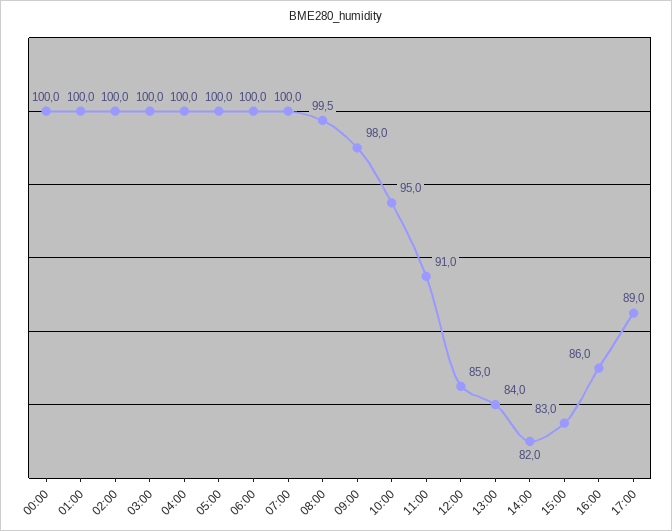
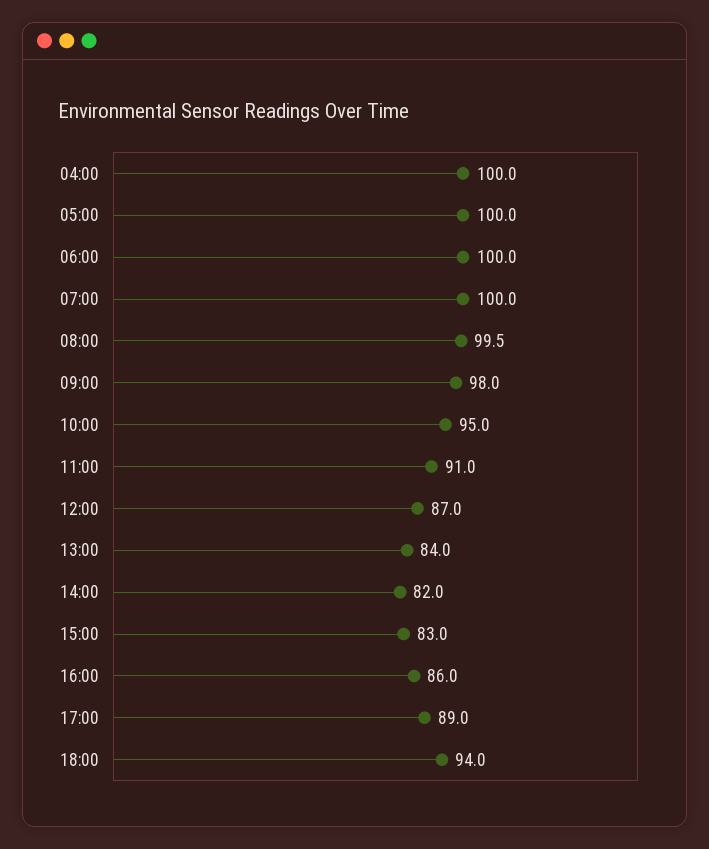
00:00: 100 -> none
01:00: 100 -> none
02:00: 100 -> none
03:00: 100 -> none
12:00: 85 -> 87
18:00: none -> 94

